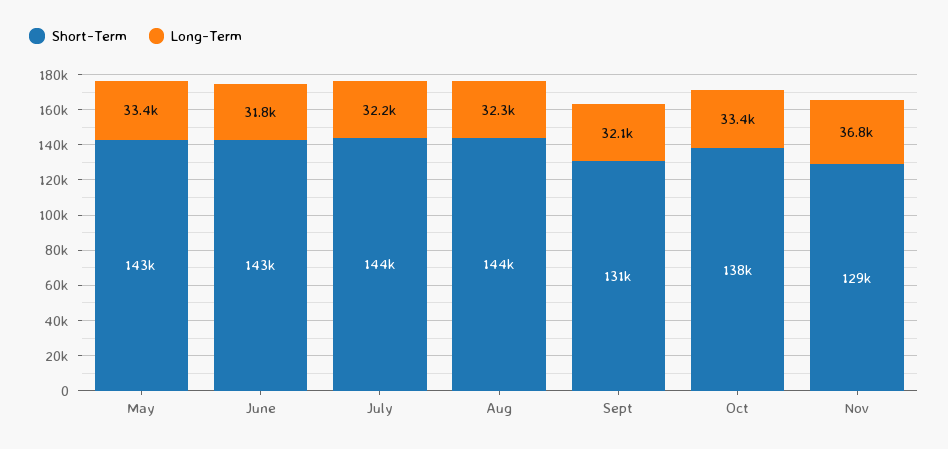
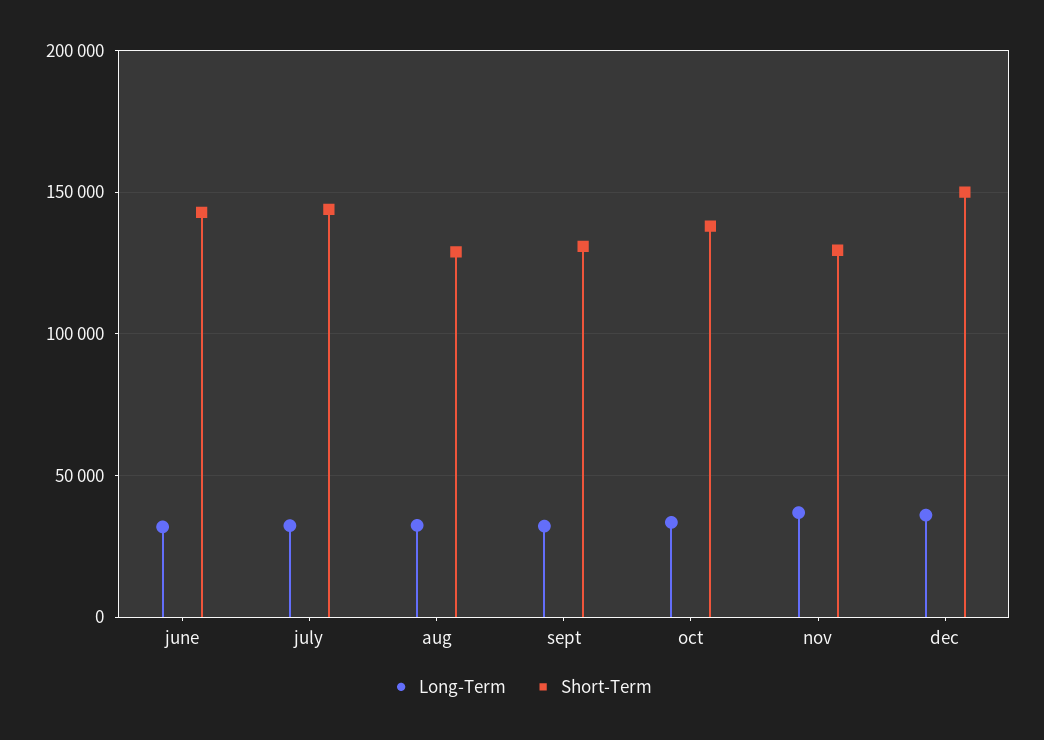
Short-Term, May: 143000 -> none
Long-Term, May: 33400 -> none
Short-Term, Aug: 144000 -> 130000
Long-Term, dec: none -> 35000
Short-Term, dec: none -> 150000

